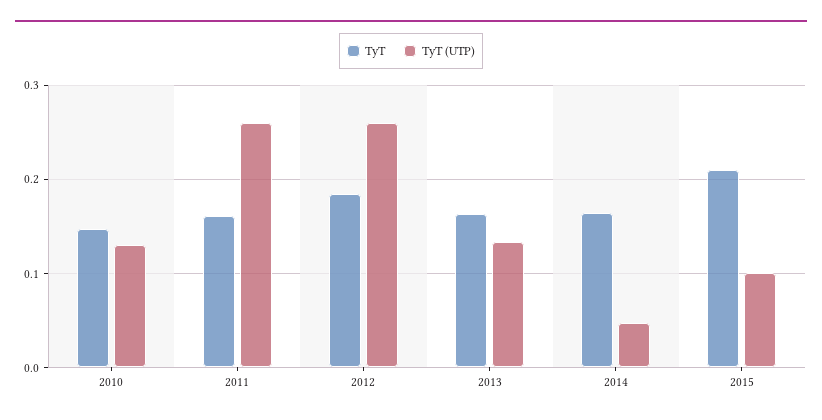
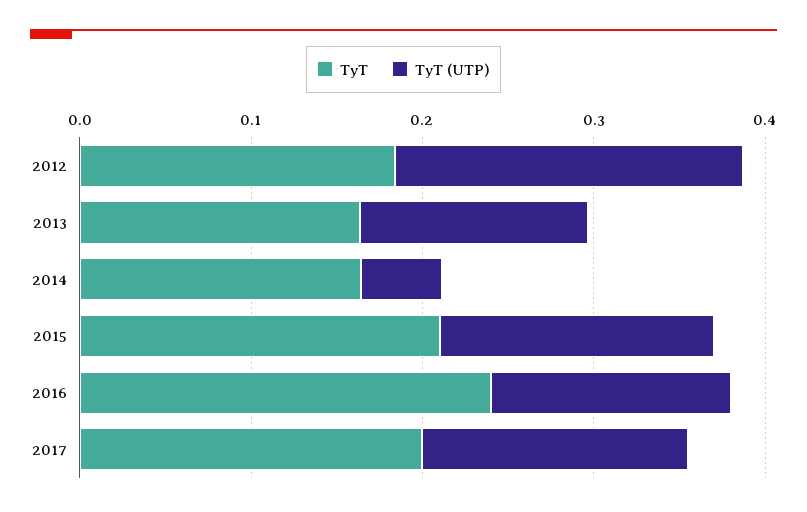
TyT, 2010: 0.15 -> none
TyT (UTP), 2010: 0.13 -> none
TyT, 2011: 0.16 -> none
TyT (UTP), 2011: 0.26 -> none
TyT (UTP), 2012: 0.26 -> 0.2
TyT (UTP), 2015: 0.1 -> 0.16
TyT, 2016: none -> 0.24
TyT (UTP), 2016: none -> 0.14
TyT, 2017: none -> 0.2
TyT (UTP), 2017: none -> 0.16

